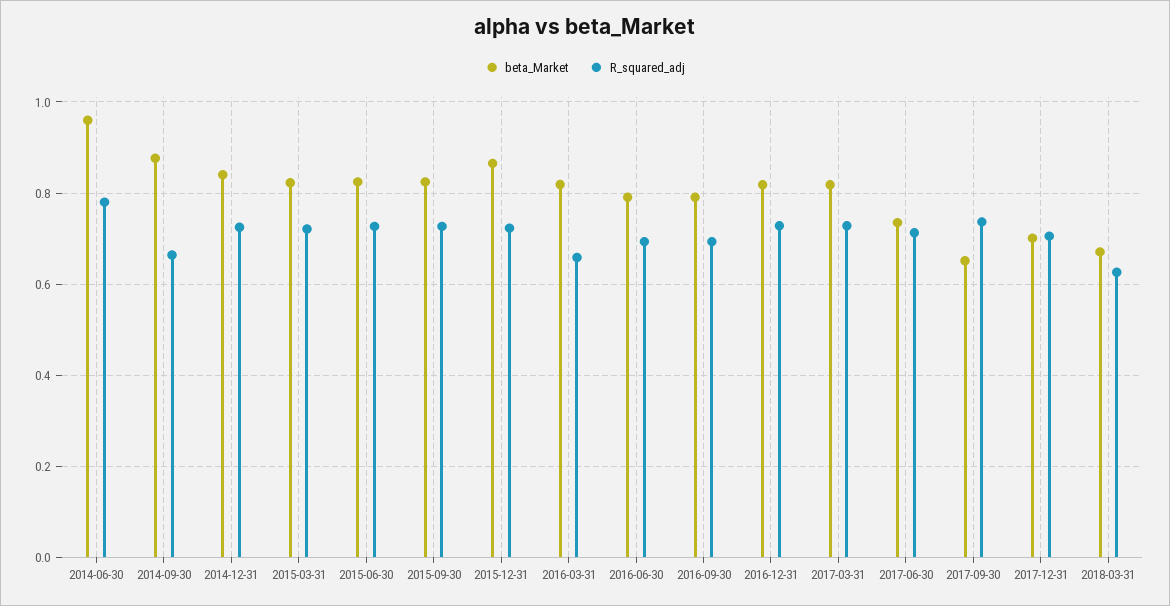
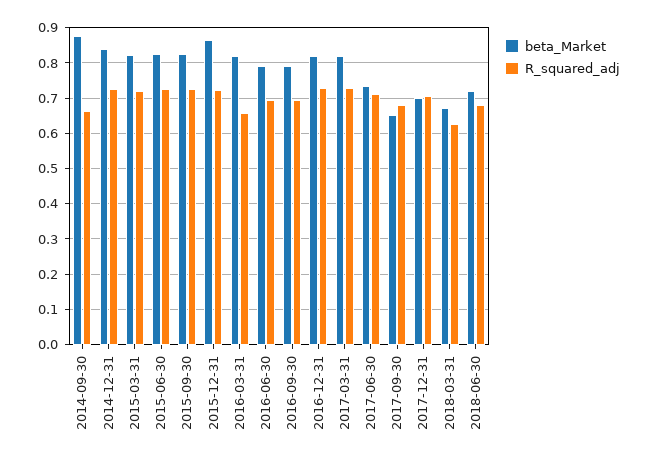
beta_Market, 2014-06-30: 0.96 -> none
R_squared_adj, 2014-06-30: 0.78 -> none
R_squared_adj, 2017-09-30: 0.74 -> 0.68
beta_Market, 2018-06-30: none -> 0.72
R_squared_adj, 2018-06-30: none -> 0.68

